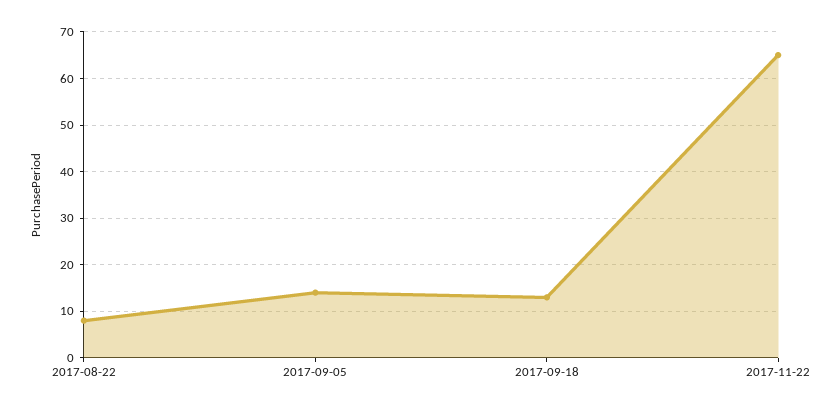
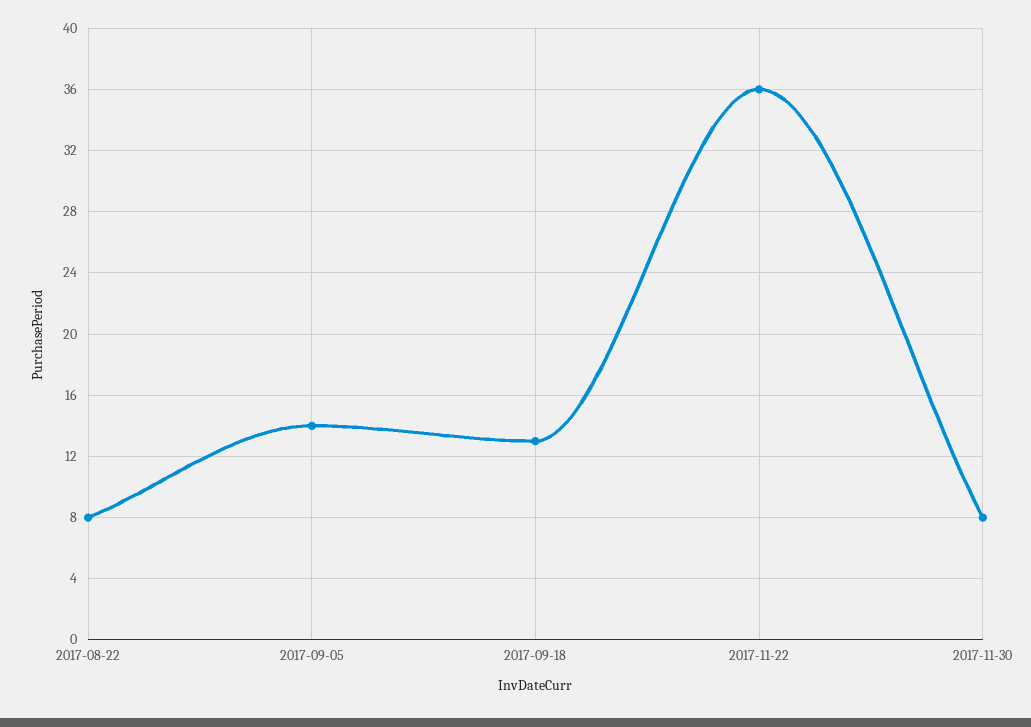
2017-11-22: 65 -> 36
2017-11-30: none -> 8

